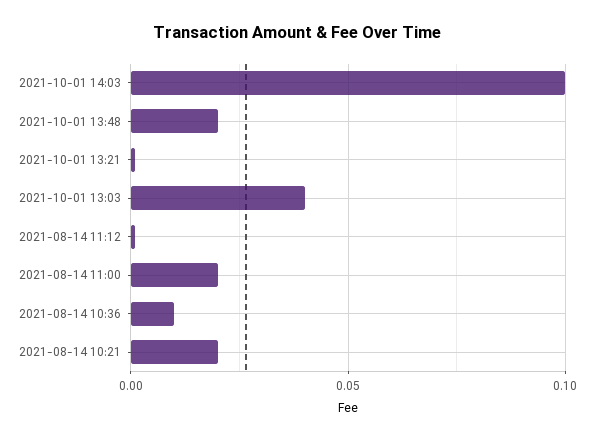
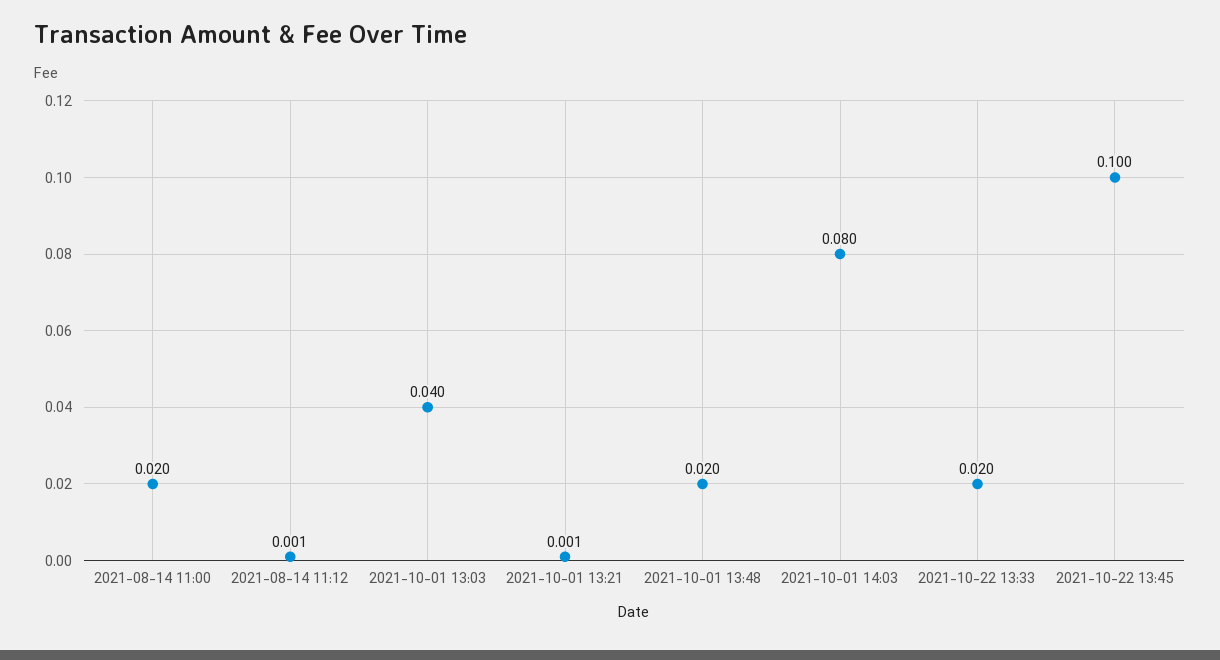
2021-10-01 14:03: 0.1 -> 0.08
2021-08-14 10:36: 0.01 -> none
2021-08-14 10:21: 0.02 -> none
2021-10-22 13:33: none -> 0.02
2021-10-22 13:45: none -> 0.1

